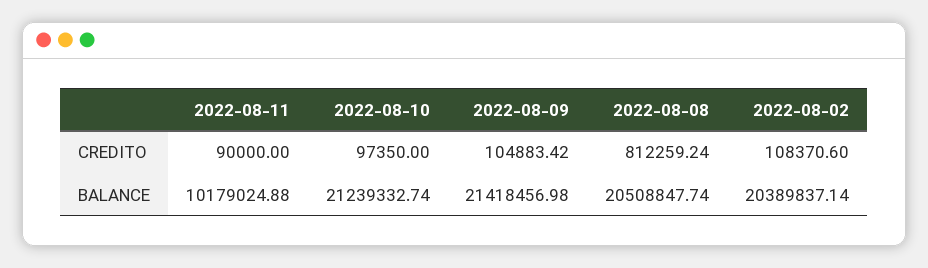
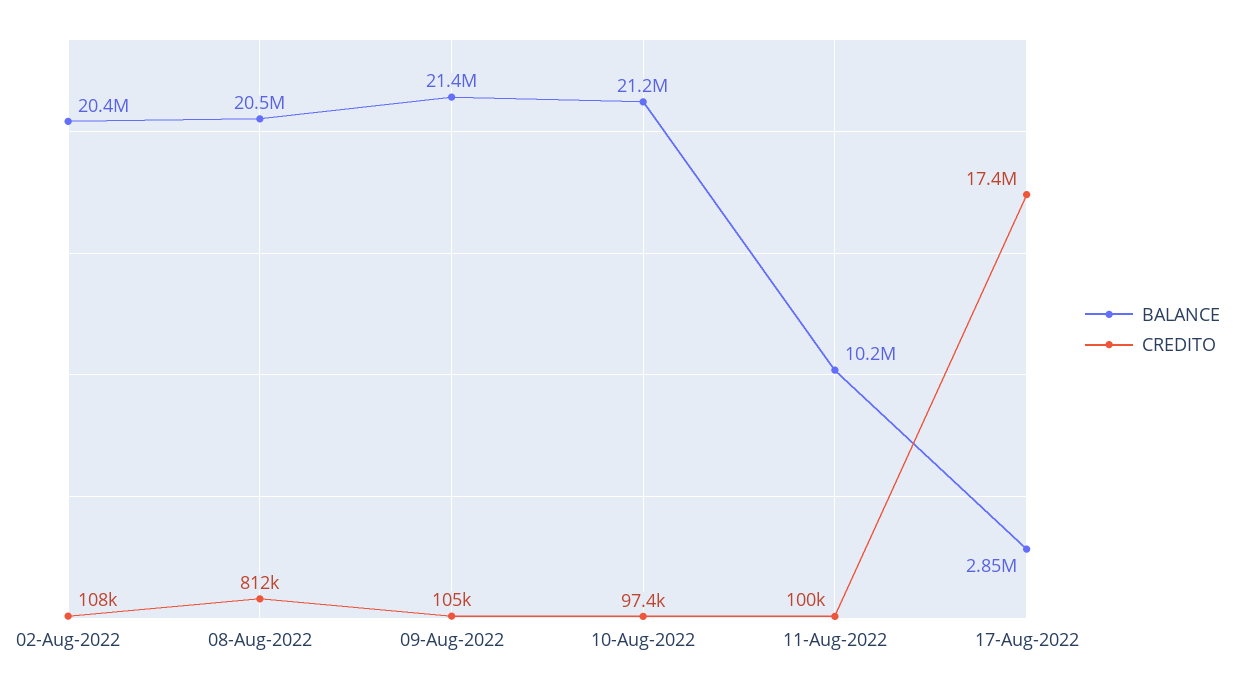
CREDITO, 2022-08-11: 90000 -> 100000
BALANCE, 17-Aug-2022: none -> 2850000
CREDITO, 17-Aug-2022: none -> 17400000

